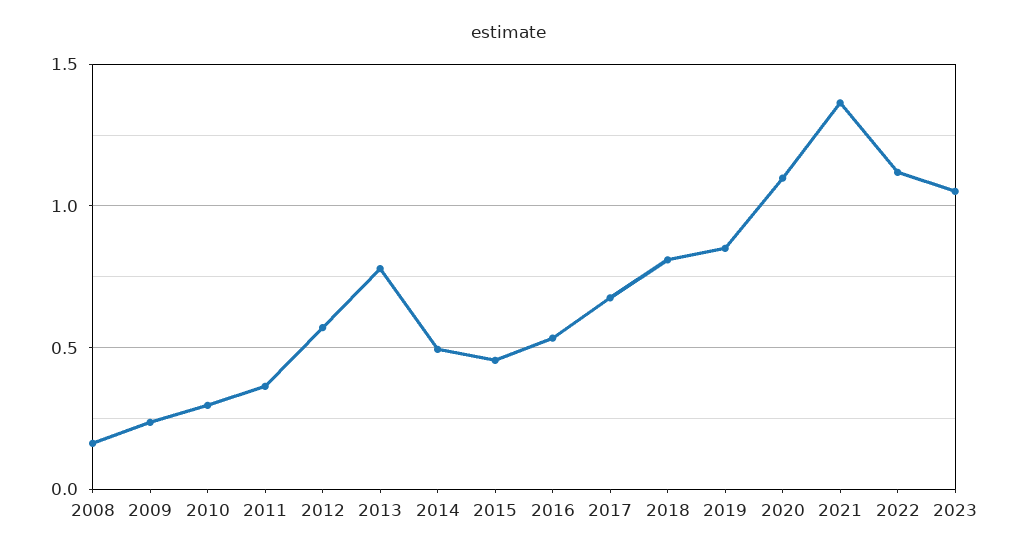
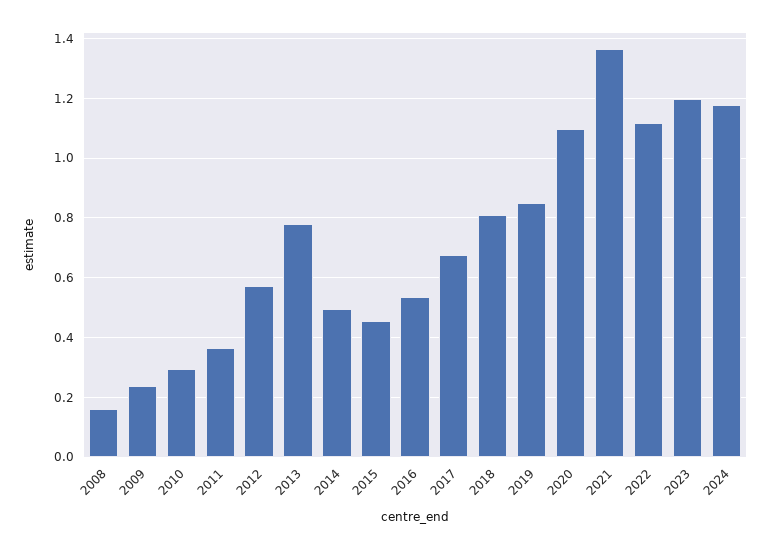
2023: 1.05 -> 1.2
2024: none -> 1.175

